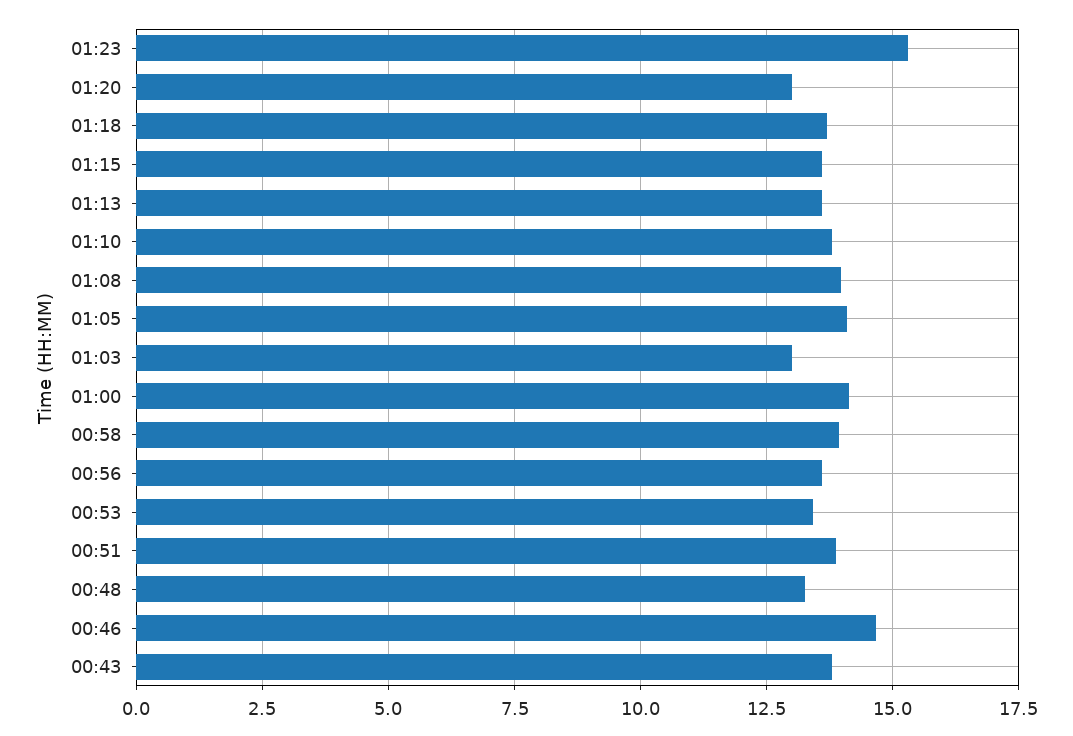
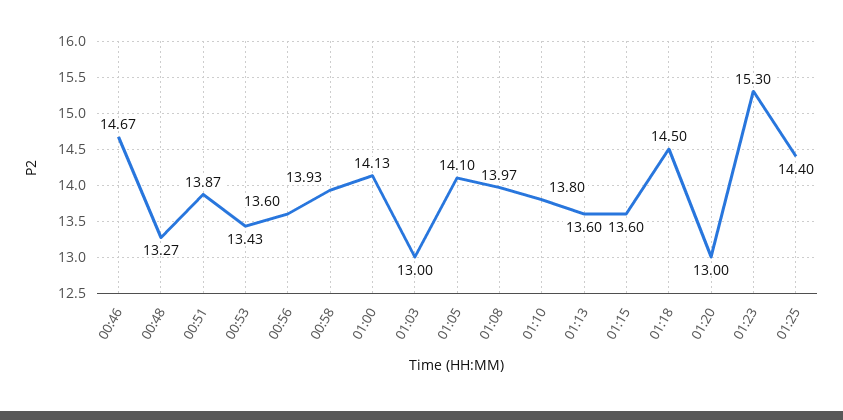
01:18: 13.75 -> 14.5
00:43: 13.75 -> none
01:25: none -> 14.4

